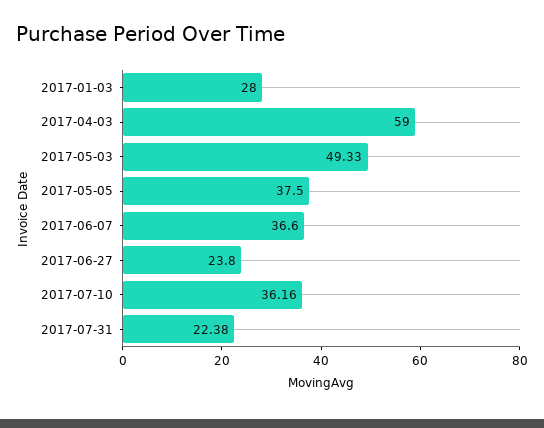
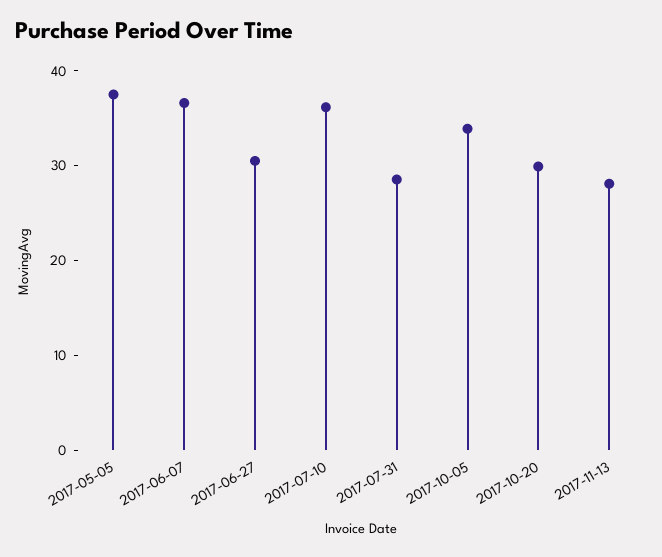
2017-01-03: 28 -> none
2017-04-03: 59 -> none
2017-05-03: 49.33 -> none
2017-06-27: 23.8 -> 30
2017-07-31: 22.38 -> 28
2017-10-05: none -> 34
2017-10-20: none -> 30
2017-11-13: none -> 28

